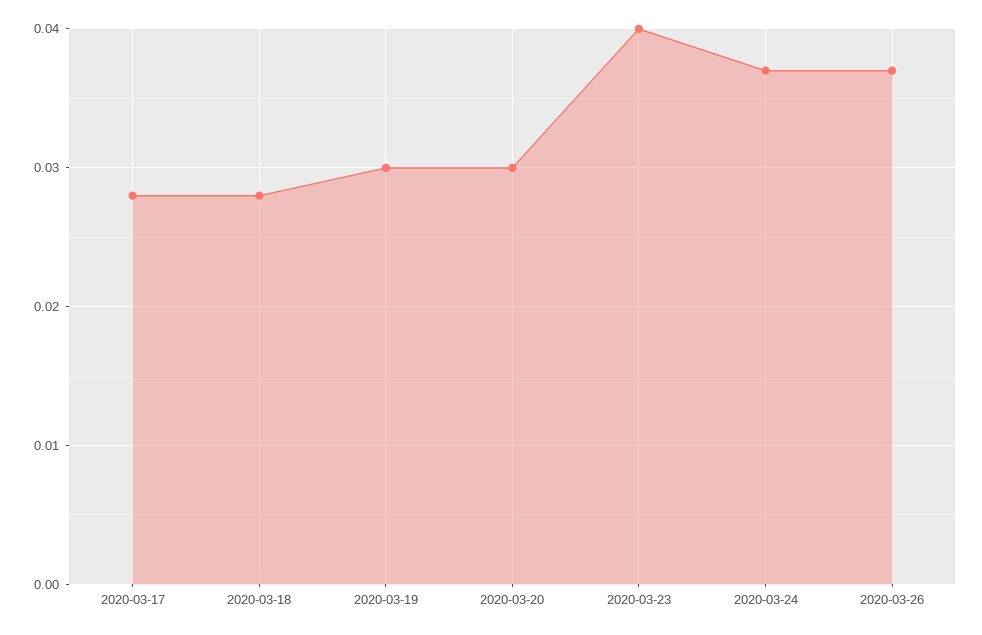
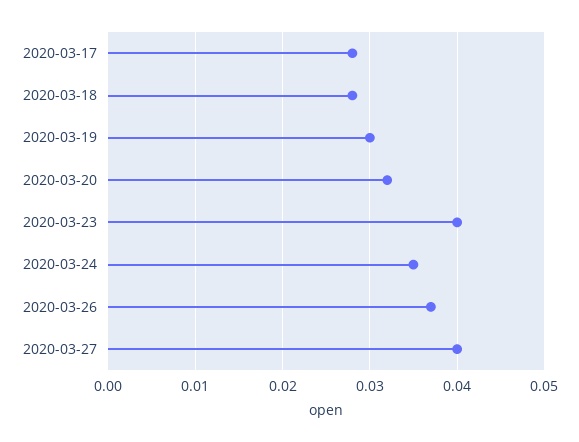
2020-03-20: 0.03 -> 0.032
2020-03-24: 0.037 -> 0.035
2020-03-27: none -> 0.04

